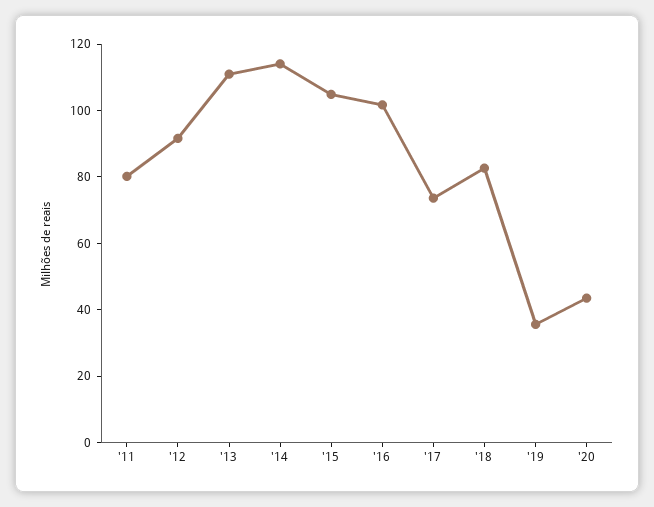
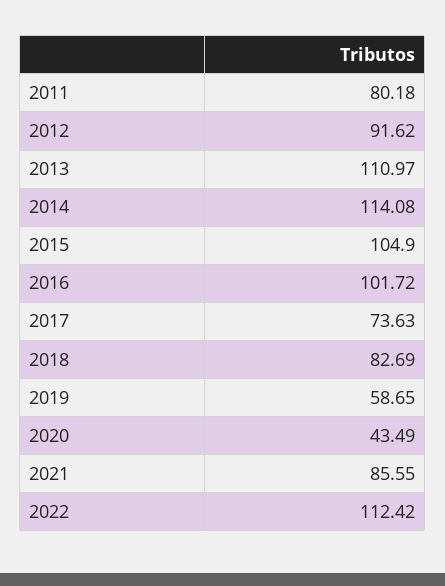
'19: 35 -> 58.65
2021: none -> 85.55
2022: none -> 112.42

